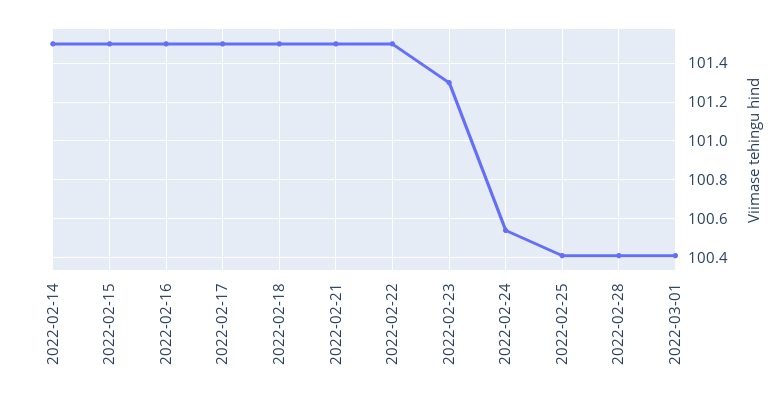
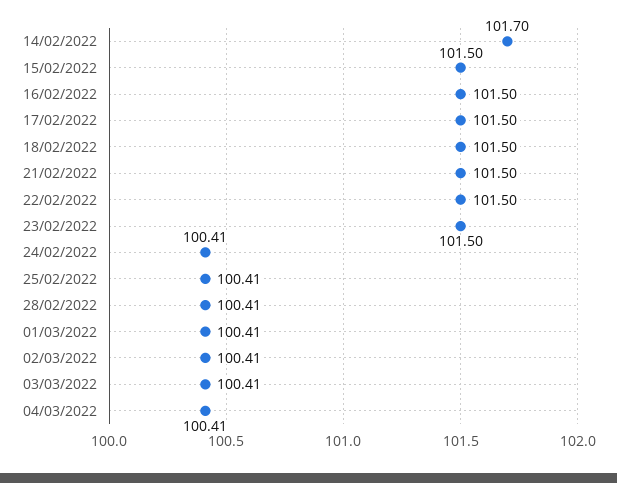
2022-02-14: 101.5 -> 101.7
2022-02-23: 101.3 -> 101.5
2022-02-24: 100.55 -> 100.41
02/03/2022: none -> 100.41
03/03/2022: none -> 100.41
04/03/2022: none -> 100.41

